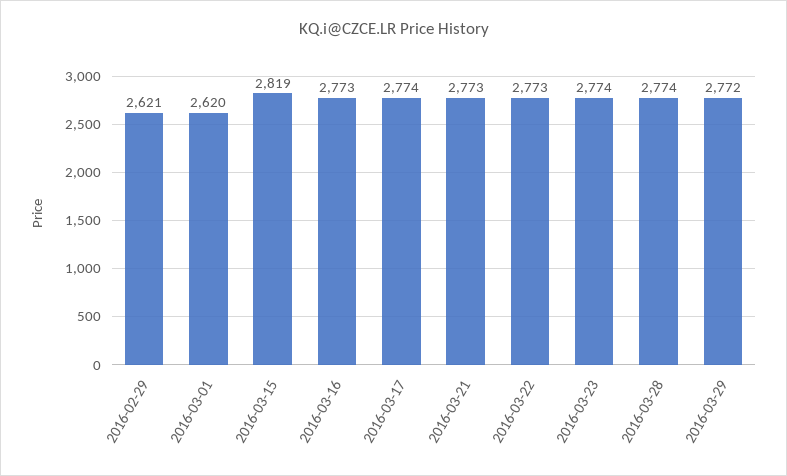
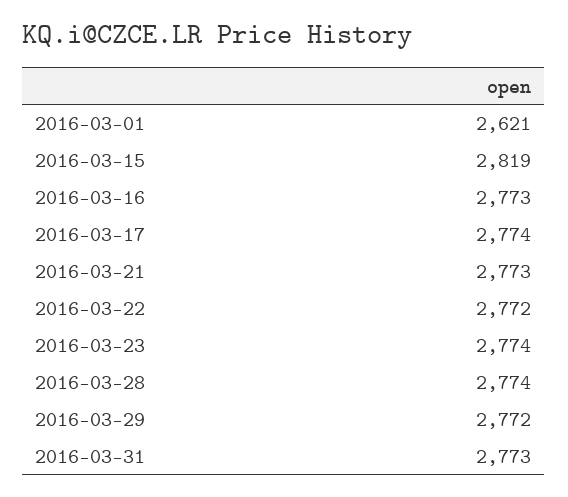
2016-02-29: 2621 -> none
2016-03-01: 2620 -> 2621
2016-03-22: 2773 -> 2772
2016-03-31: none -> 2773

